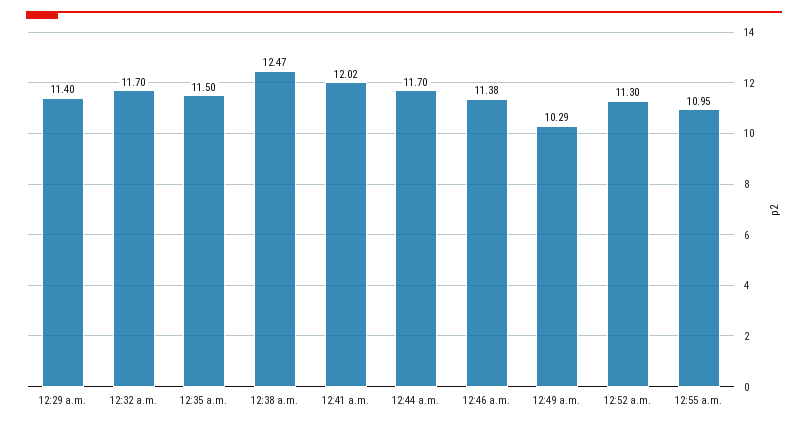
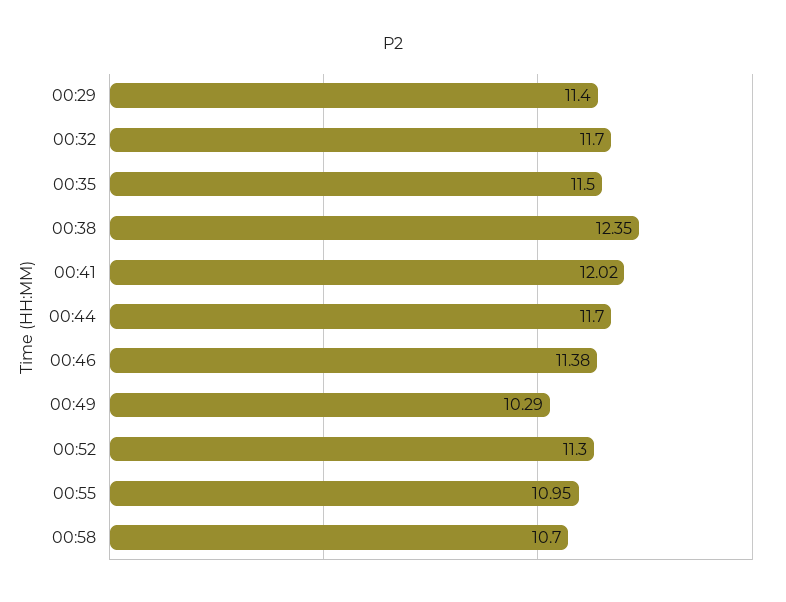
12:38 a.m.: 12.47 -> 12.35
00:58: none -> 10.7

